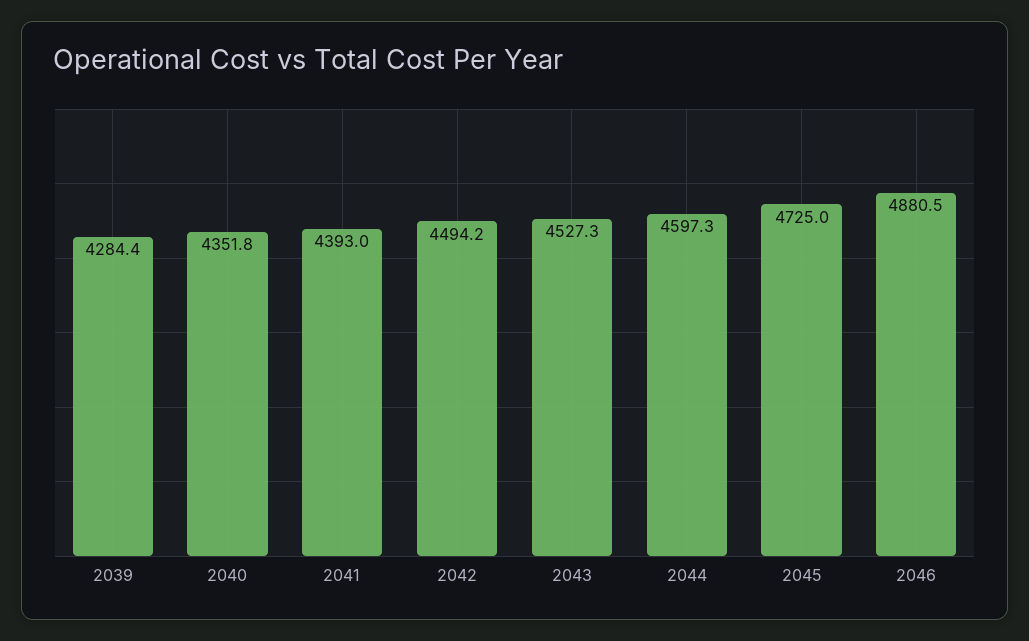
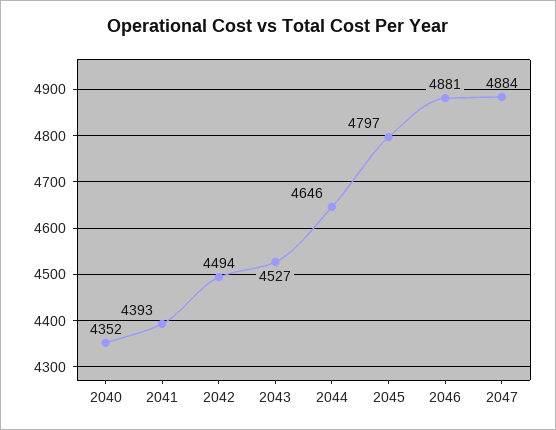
2039: 4284.4 -> none
2044: 4597.3 -> 4646
2045: 4725 -> 4797
2047: none -> 4884

